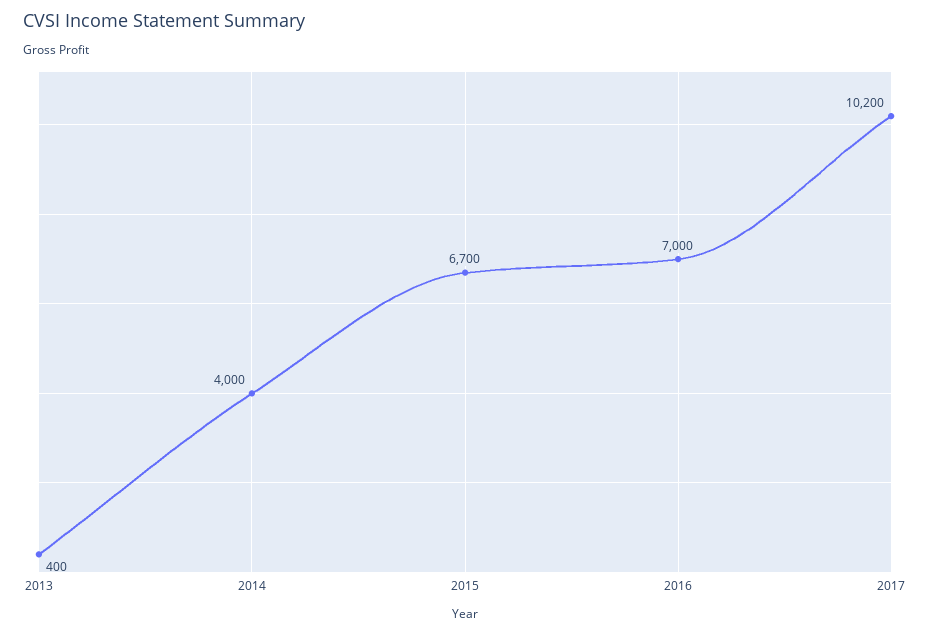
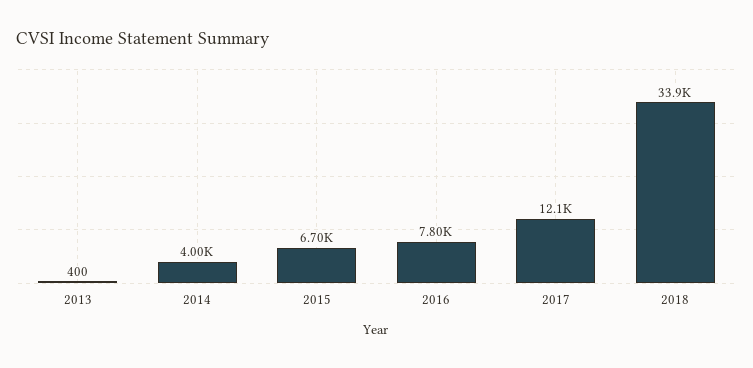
2016: 7000 -> 7800
2017: 10200 -> 12100
2018: none -> 33900

